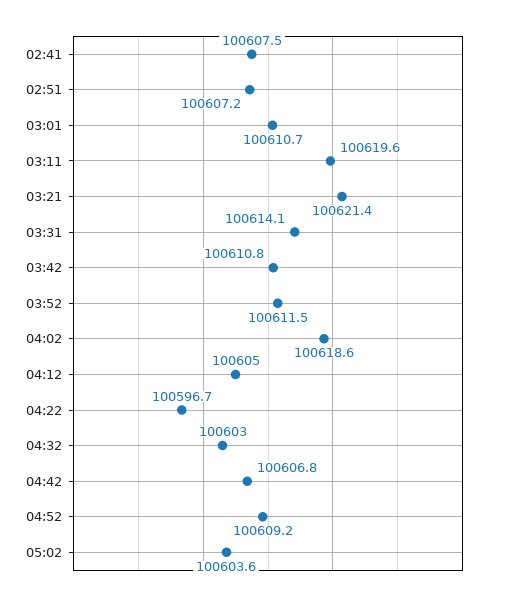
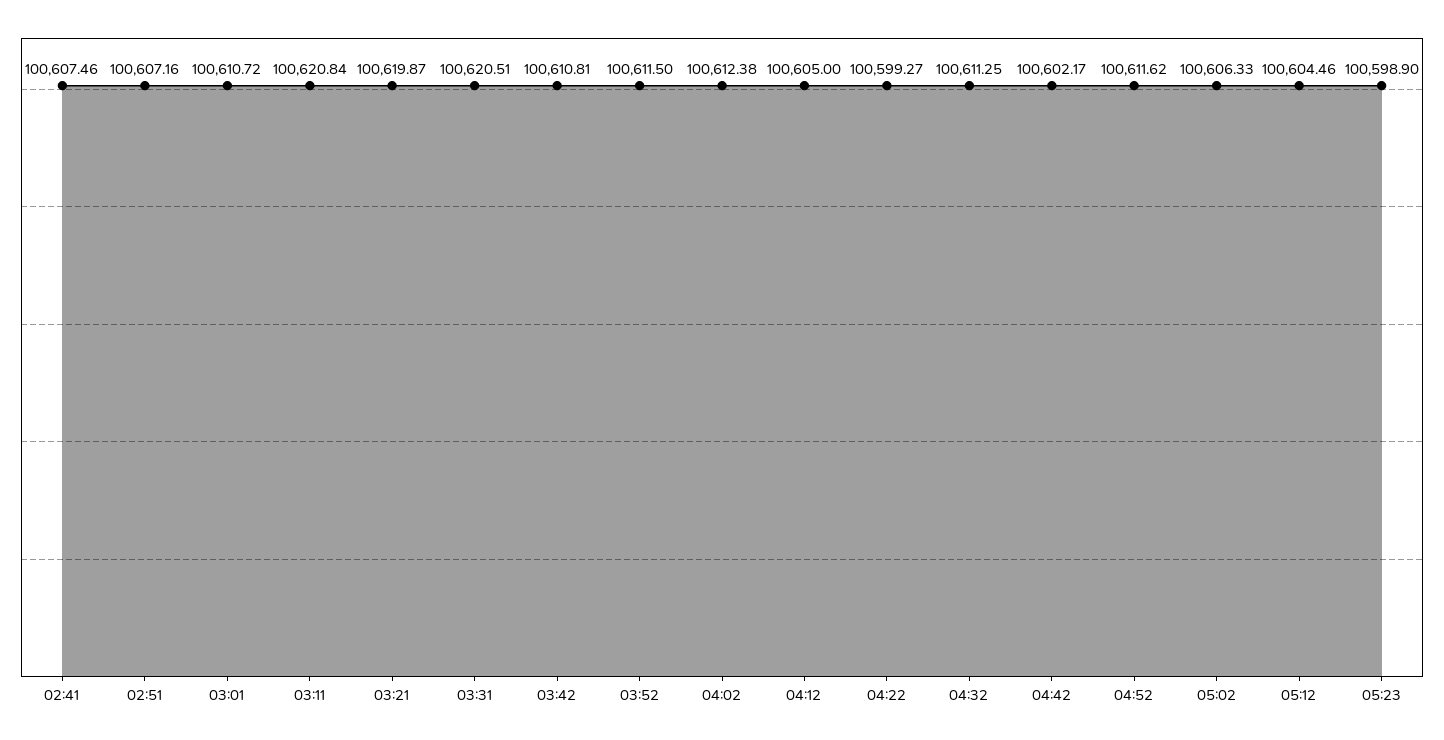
03:11: 100619.6 -> 100620.84
03:21: 100621.4 -> 100619.87
03:31: 100614.1 -> 100620.51
04:02: 100618.6 -> 100612.38
04:22: 100596.7 -> 100599.27
04:32: 100603 -> 100611.25
04:42: 100606.8 -> 100602.17
04:52: 100609.2 -> 100611.62
05:02: 100603.6 -> 100606.33
05:12: none -> 100604.46
05:23: none -> 100598.9

